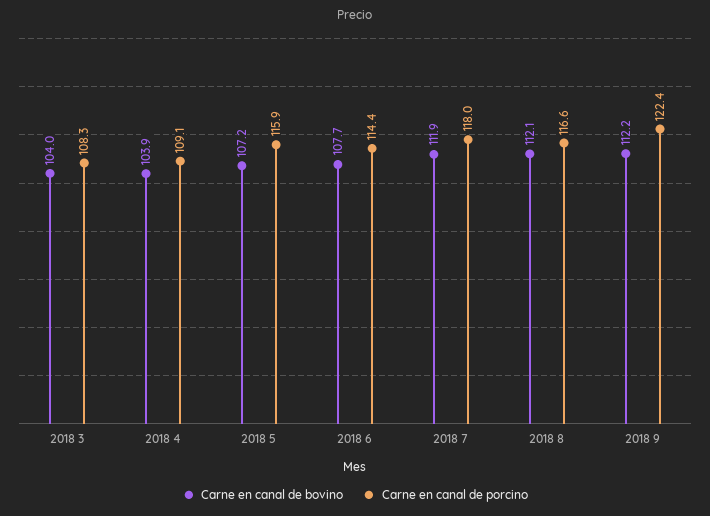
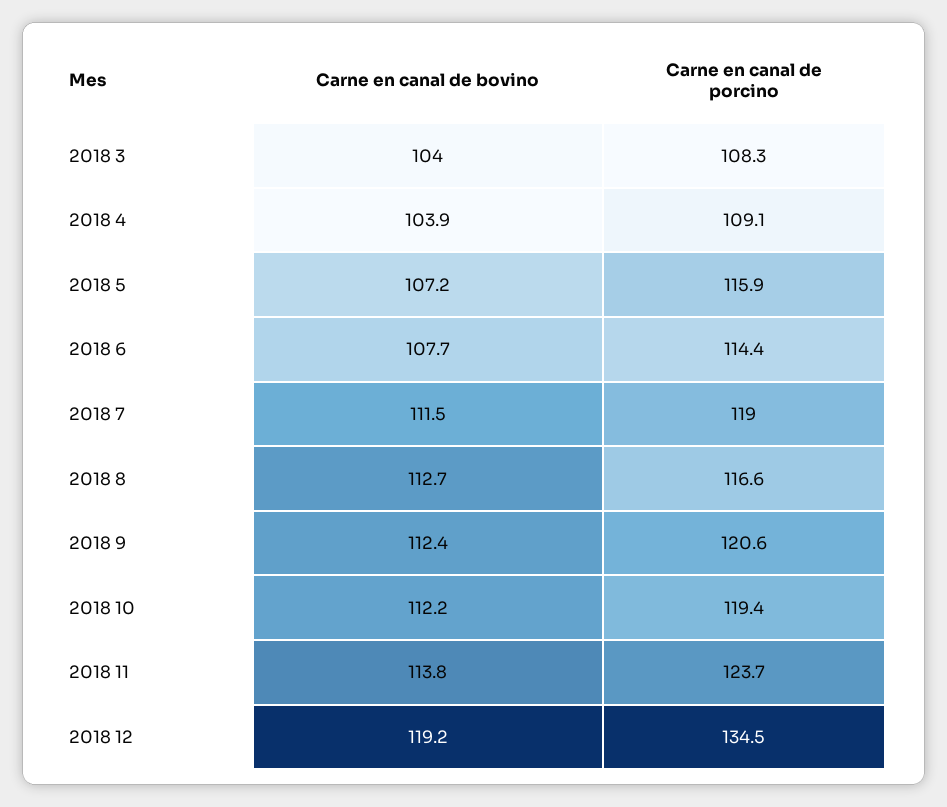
Carne en canal de bovino, 2018 7: 111.9 -> 111.5
Carne en canal de porcino, 2018 7: 118 -> 119
Carne en canal de bovino, 2018 8: 112.1 -> 112.7
Carne en canal de bovino, 2018 9: 112.2 -> 112.4
Carne en canal de porcino, 2018 9: 122.4 -> 120.6
Carne en canal de bovino, 2018 10: none -> 112.2
Carne en canal de porcino, 2018 10: none -> 119.4
Carne en canal de bovino, 2018 11: none -> 113.8
Carne en canal de porcino, 2018 11: none -> 123.7
Carne en canal de bovino, 2018 12: none -> 119.2
Carne en canal de porcino, 2018 12: none -> 134.5

